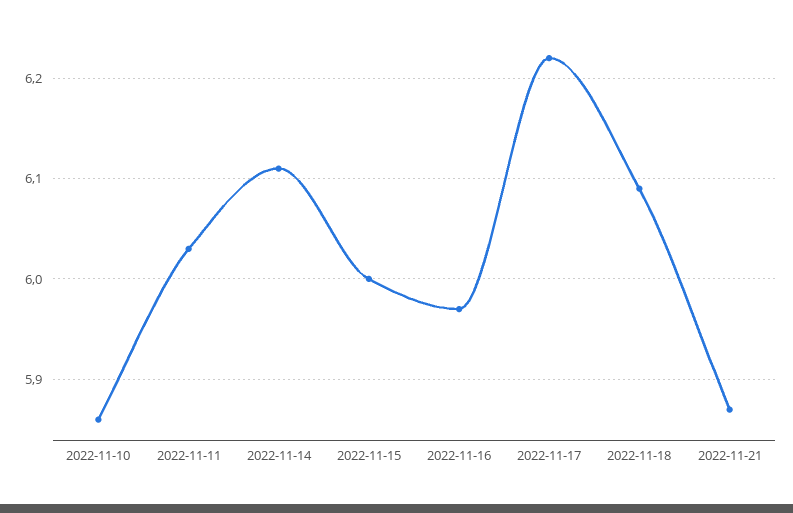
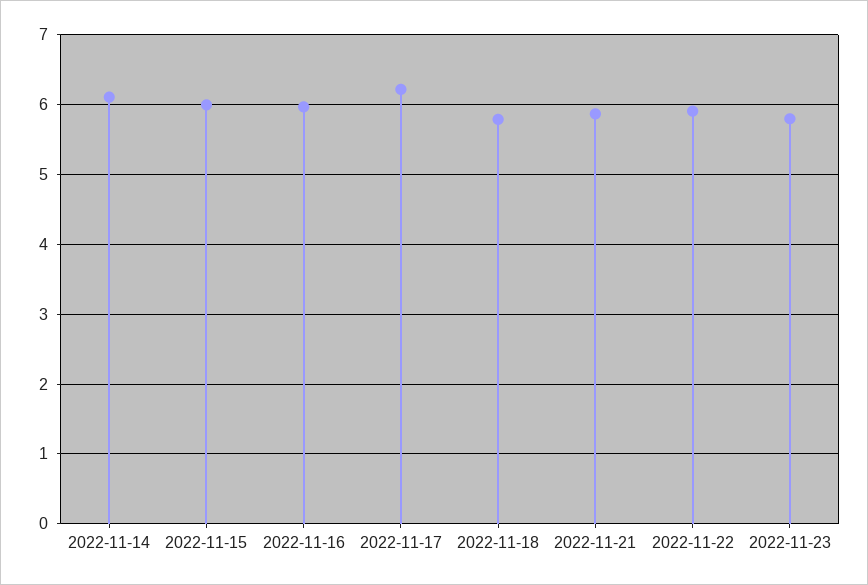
2022-11-10: 5.86 -> none
2022-11-11: 6.03 -> none
2022-11-18: 6.09 -> 5.8
2022-11-22: none -> 5.9
2022-11-23: none -> 5.8

